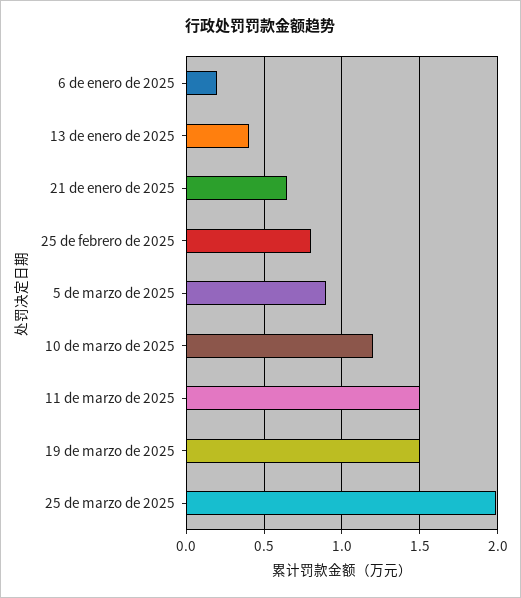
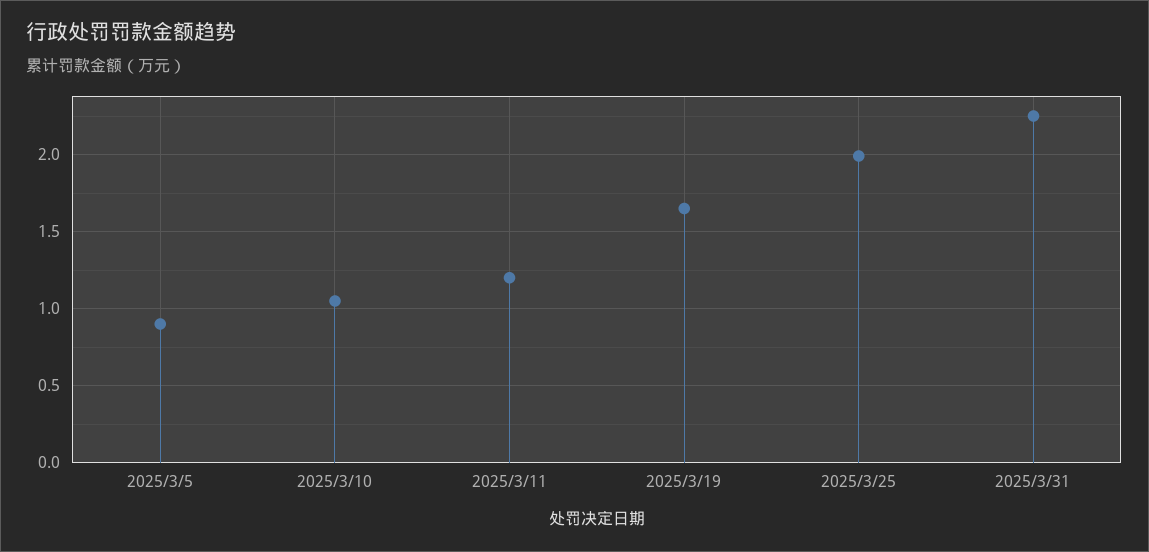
6 de enero de 2025: 0.2 -> none
13 de enero de 2025: 0.4 -> none
21 de enero de 2025: 0.65 -> none
25 de febrero de 2025: 0.8 -> none
10 de marzo de 2025: 1.2 -> 1.05
11 de marzo de 2025: 1.5 -> 1.2
19 de marzo de 2025: 1.5 -> 1.65
2025/3/31: none -> 2.25

